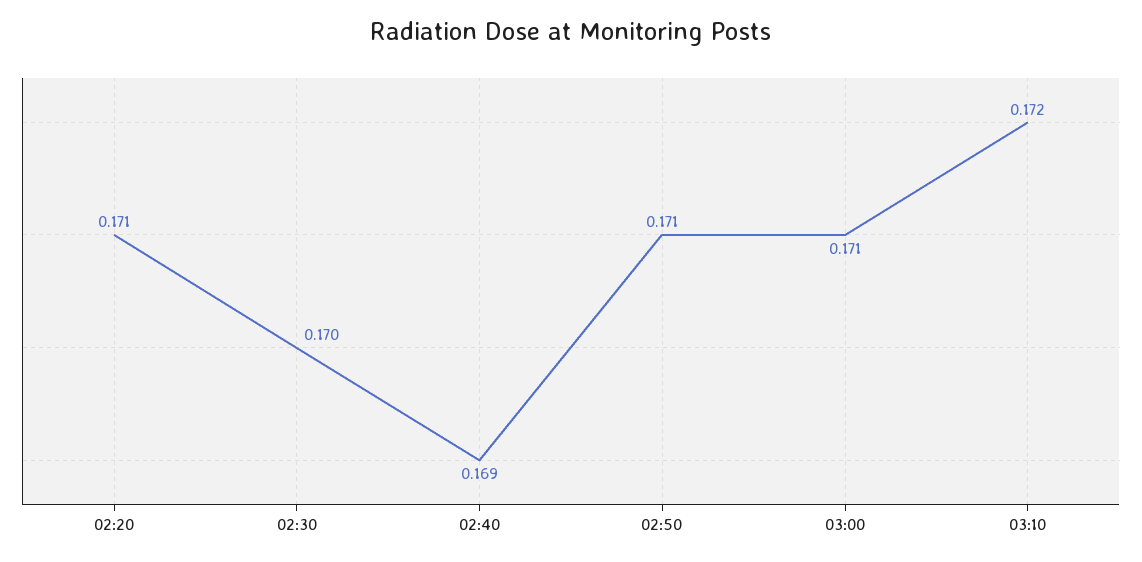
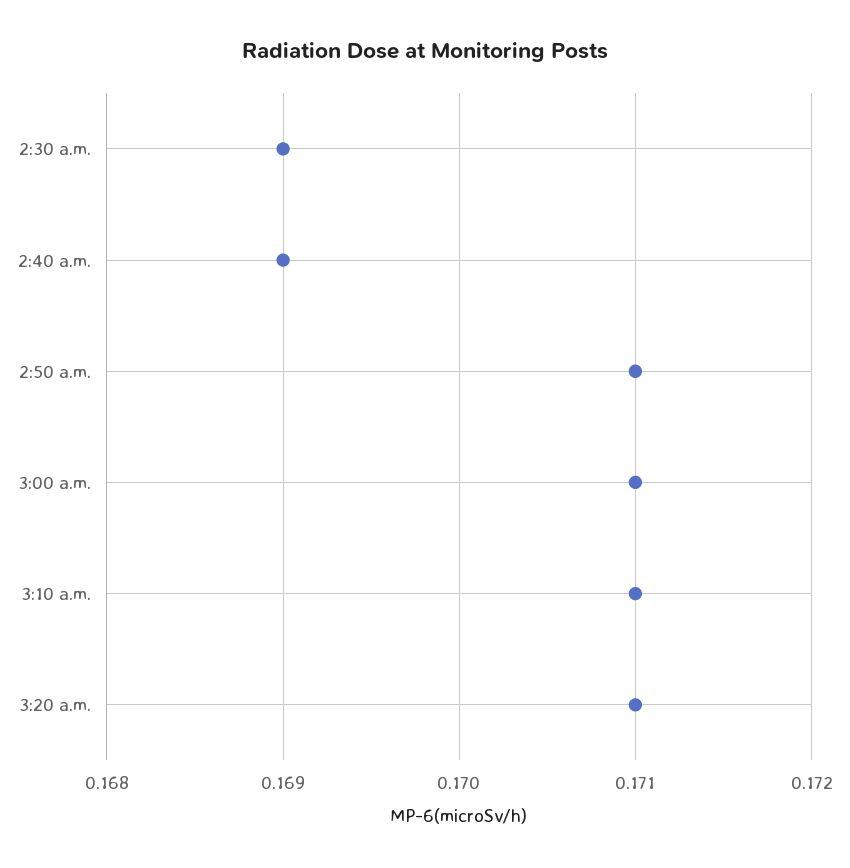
02:20: 0.171 -> none
02:30: 0.17 -> 0.169
03:10: 0.172 -> 0.171
3:20 a.m.: none -> 0.171

